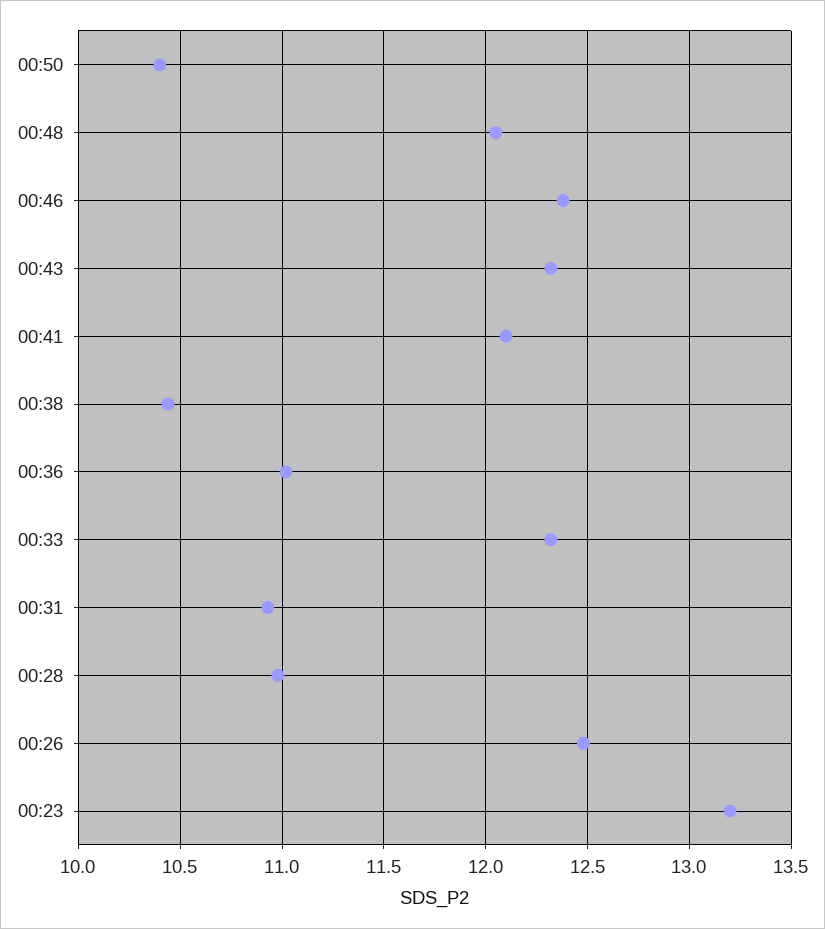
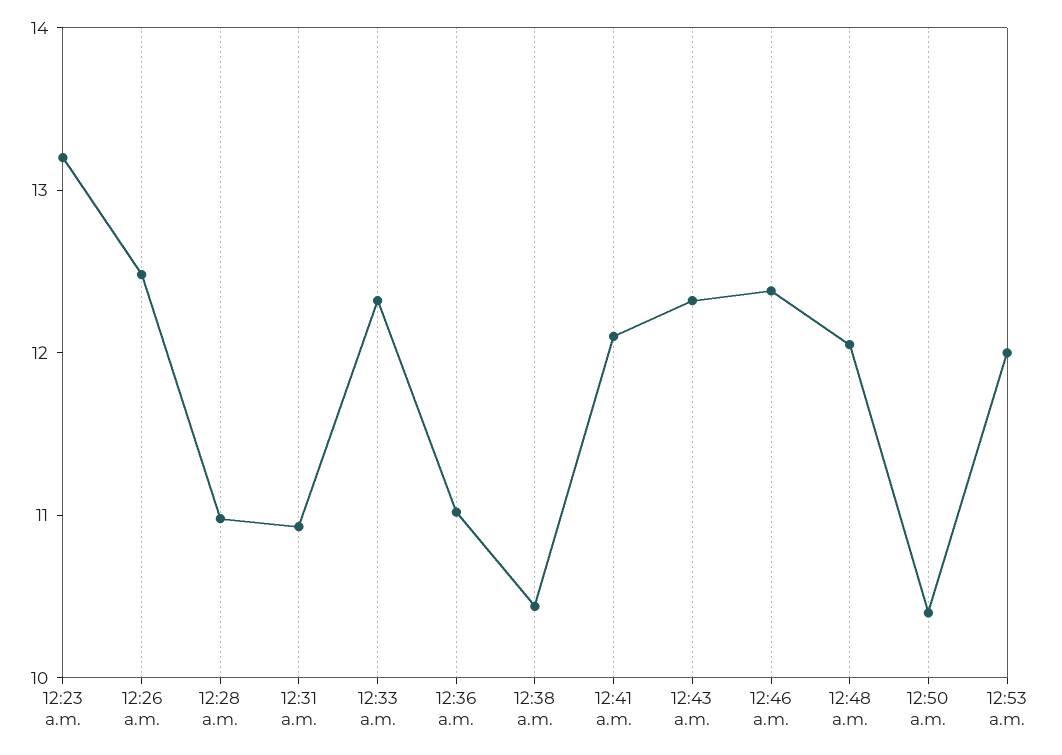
12:53 a.m.: none -> 12

